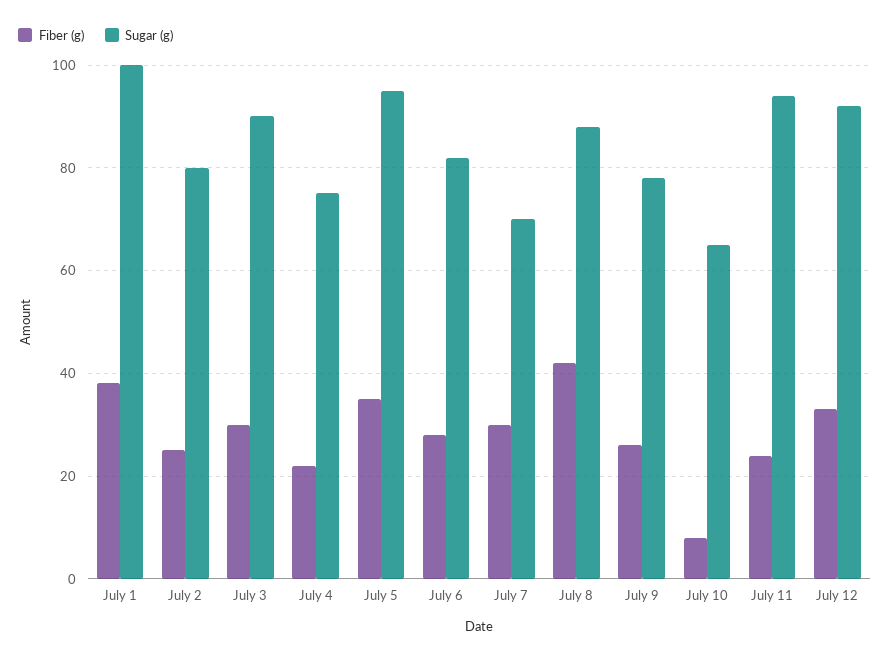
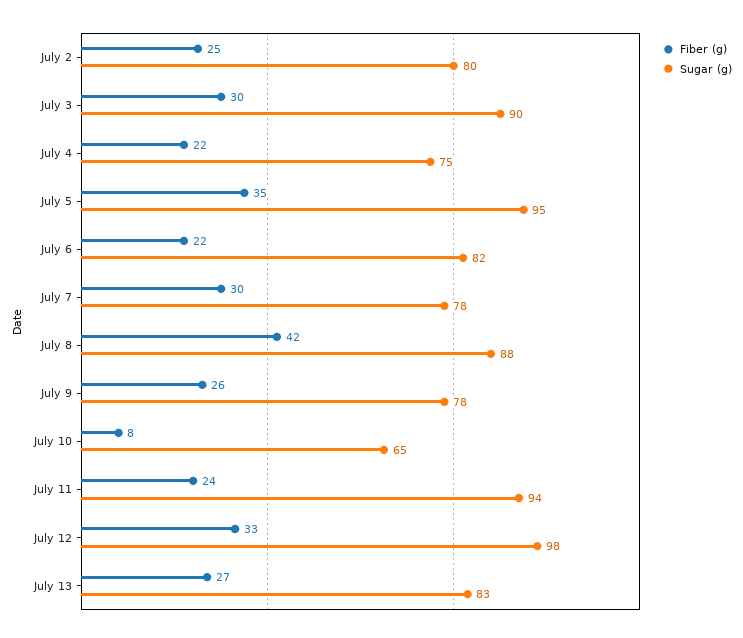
Fiber (g), July 1: 38 -> none
Sugar (g), July 1: 100 -> none
Fiber (g), July 6: 28 -> 22
Sugar (g), July 7: 70 -> 78
Sugar (g), July 12: 92 -> 98
Fiber (g), July 13: none -> 27
Sugar (g), July 13: none -> 83

